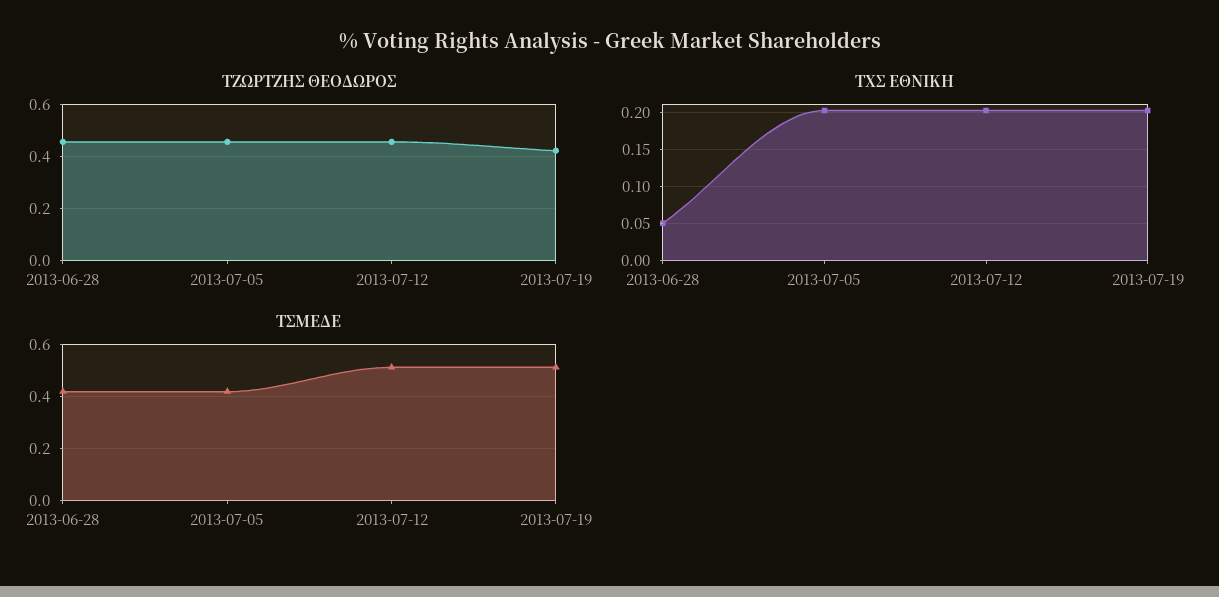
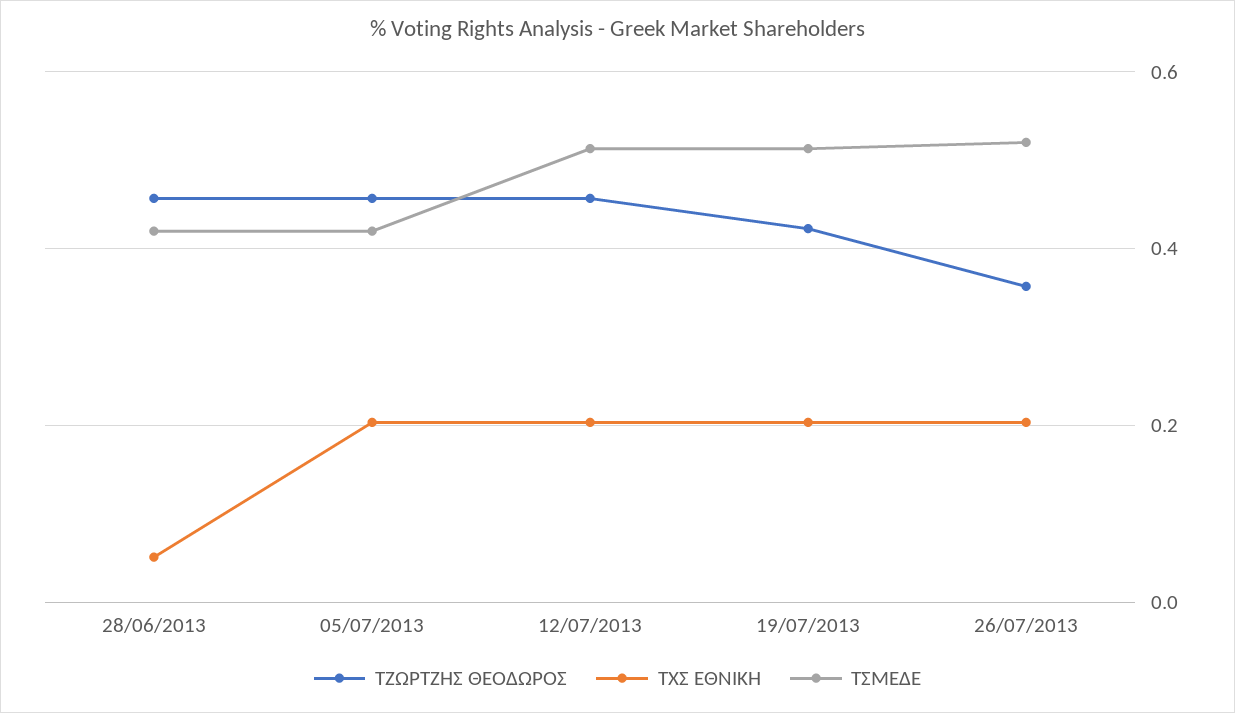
ΤΖΩΡΤΖΗΣ ΘΕΟΔΩΡΟΣ, 26/07/2013: none -> 0.36
ΤΧΣ ΕΘΝΙΚΗ, 26/07/2013: none -> 0.2
ΤΣΜΕΔΕ, 26/07/2013: none -> 0.52

